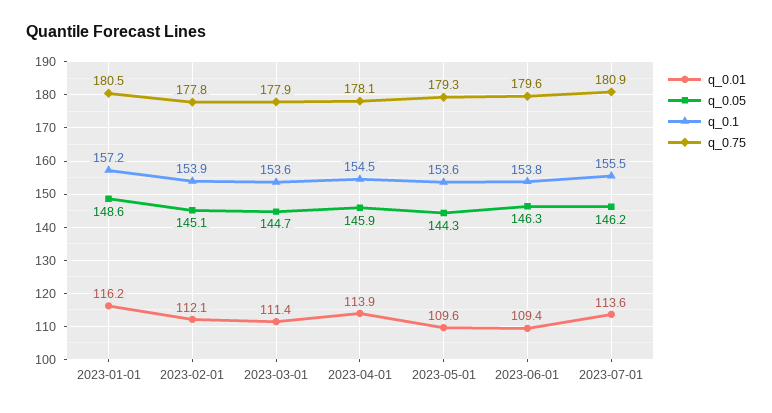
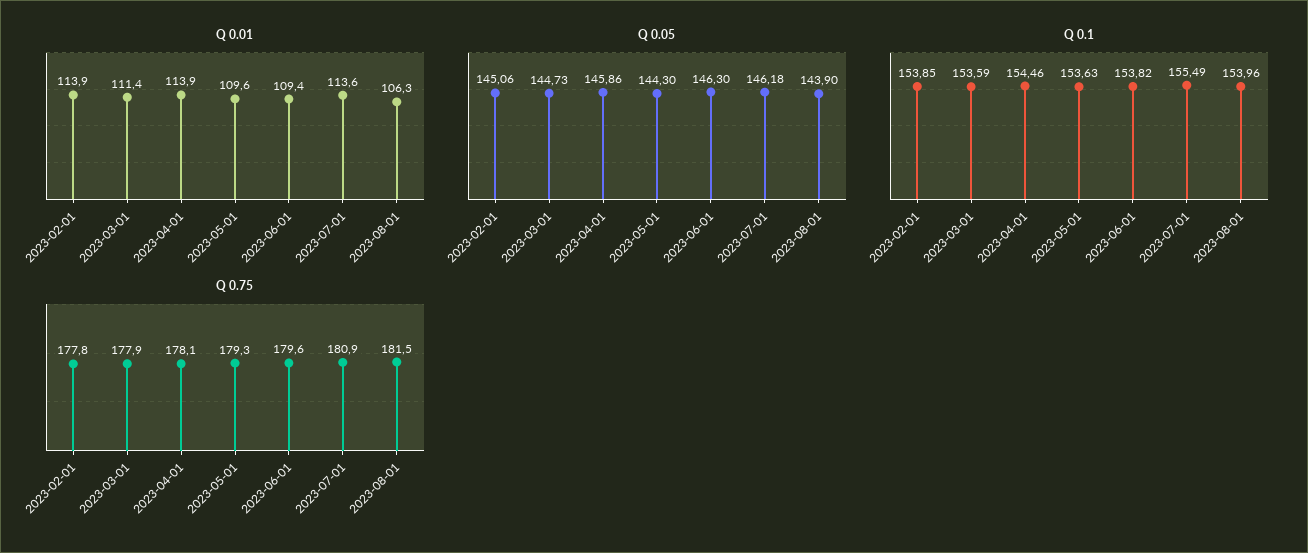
q_0.01, 2023-01-01: 116.2 -> none
q_0.05, 2023-01-01: 148.6 -> none
q_0.1, 2023-01-01: 157.2 -> none
q_0.75, 2023-01-01: 180.5 -> none
q_0.01, 2023-02-01: 112.1 -> 113.9
q_0.01, 2023-08-01: none -> 106.3
q_0.05, 2023-08-01: none -> 143.9
q_0.1, 2023-08-01: none -> 153.96
q_0.75, 2023-08-01: none -> 181.5

